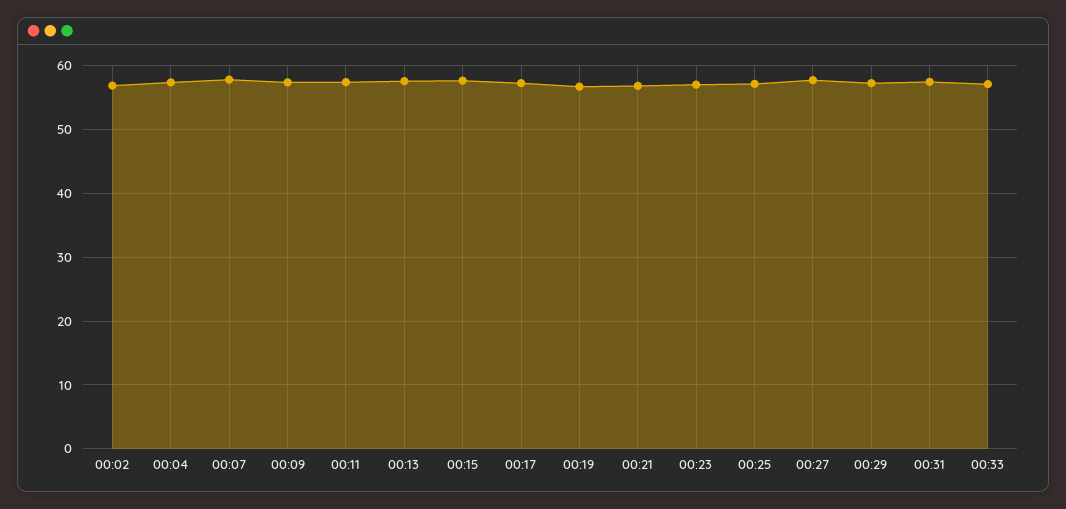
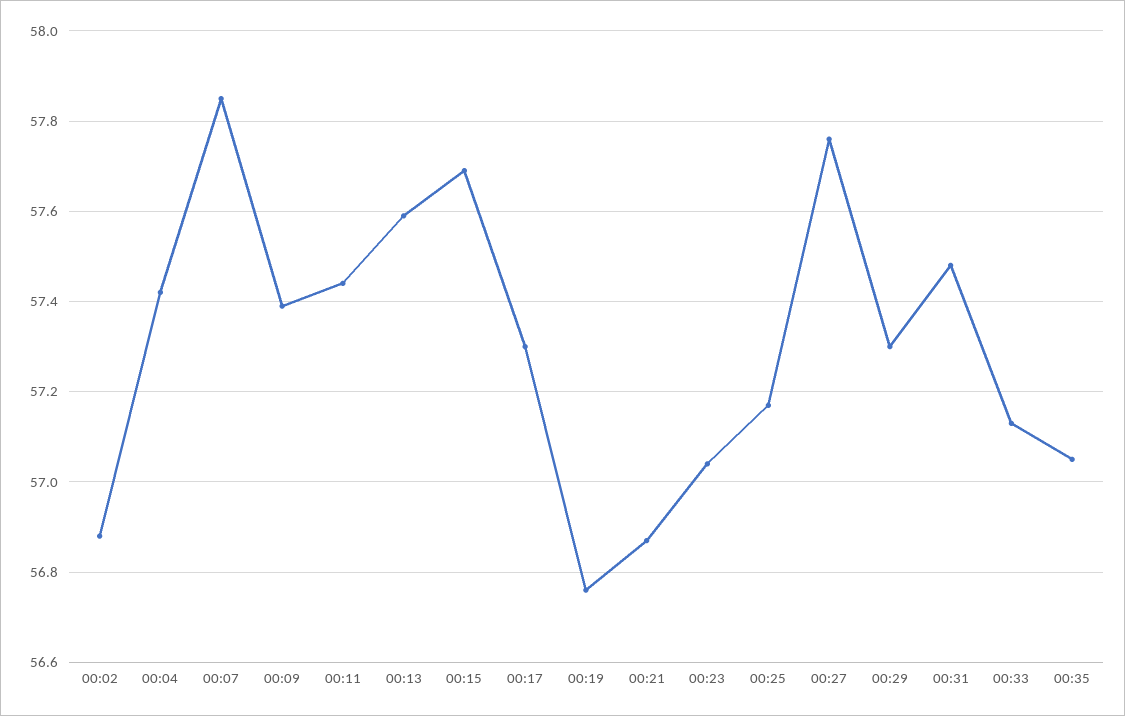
00:35: none -> 57.05

